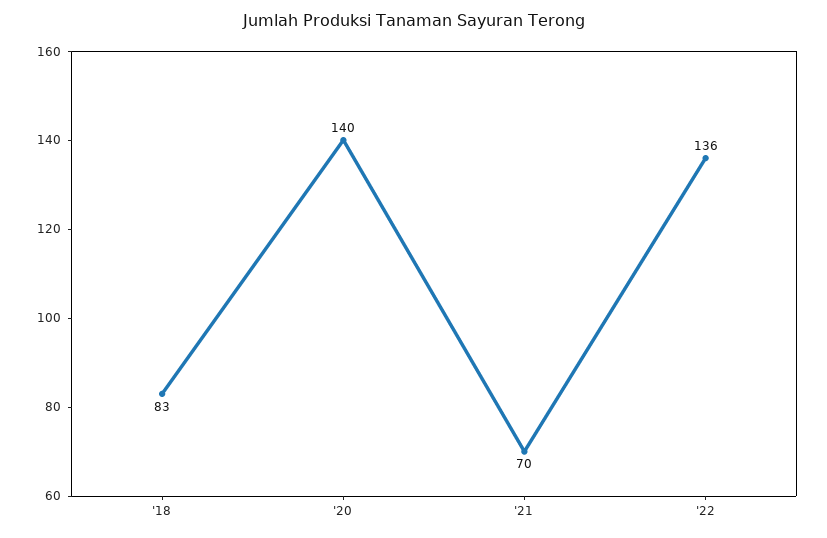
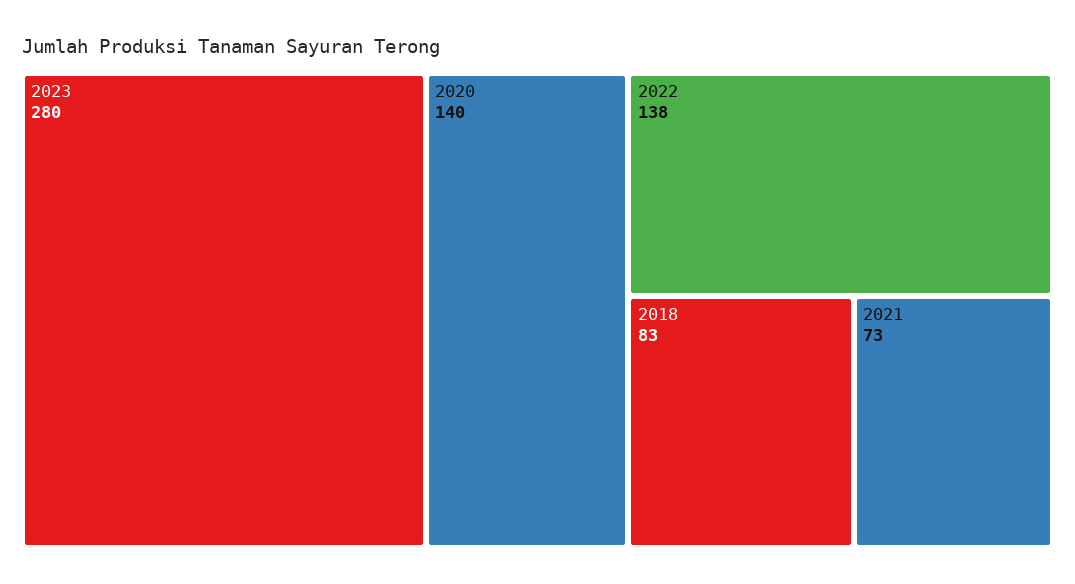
'21: 70 -> 73
'22: 136 -> 138
2023: none -> 280

